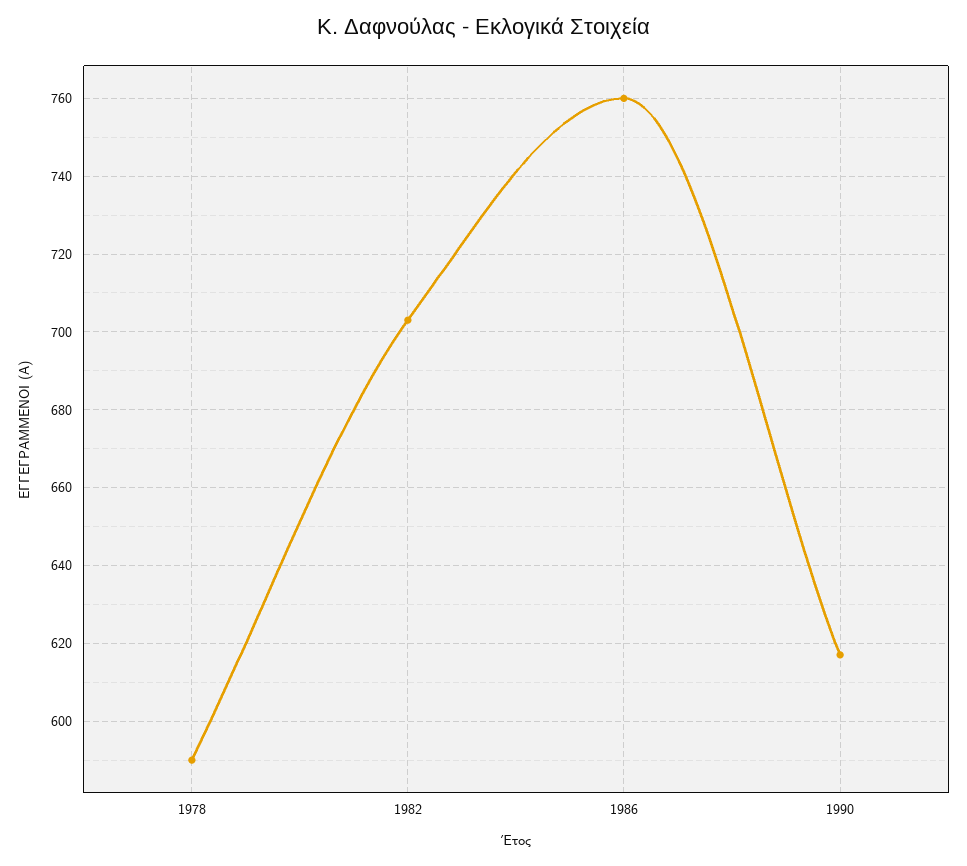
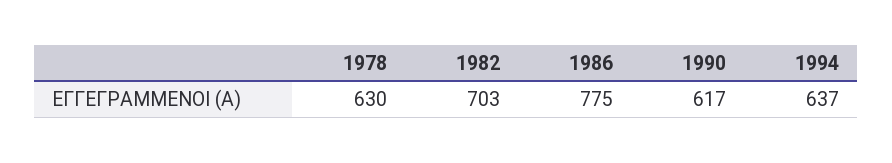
1978: 590 -> 630
1986: 760 -> 775
1994: none -> 637

